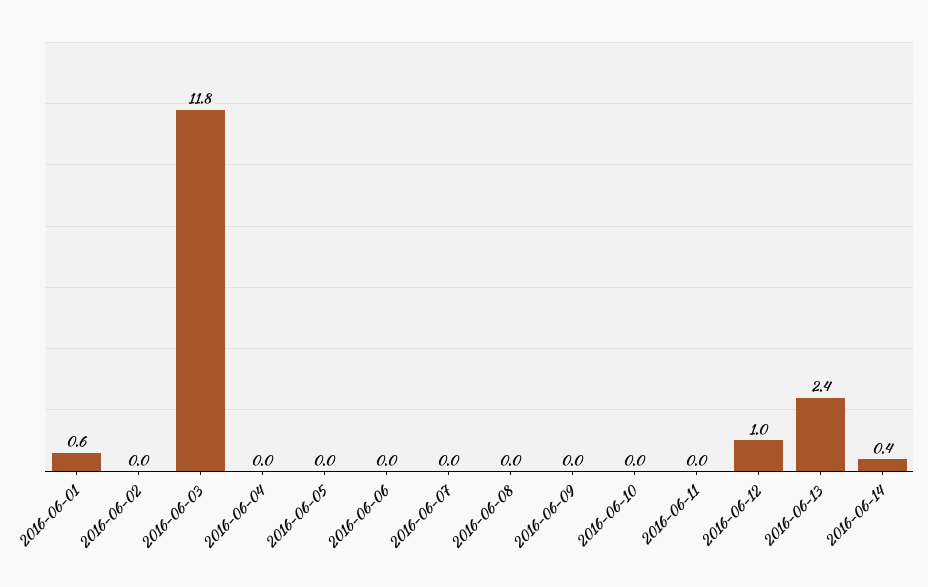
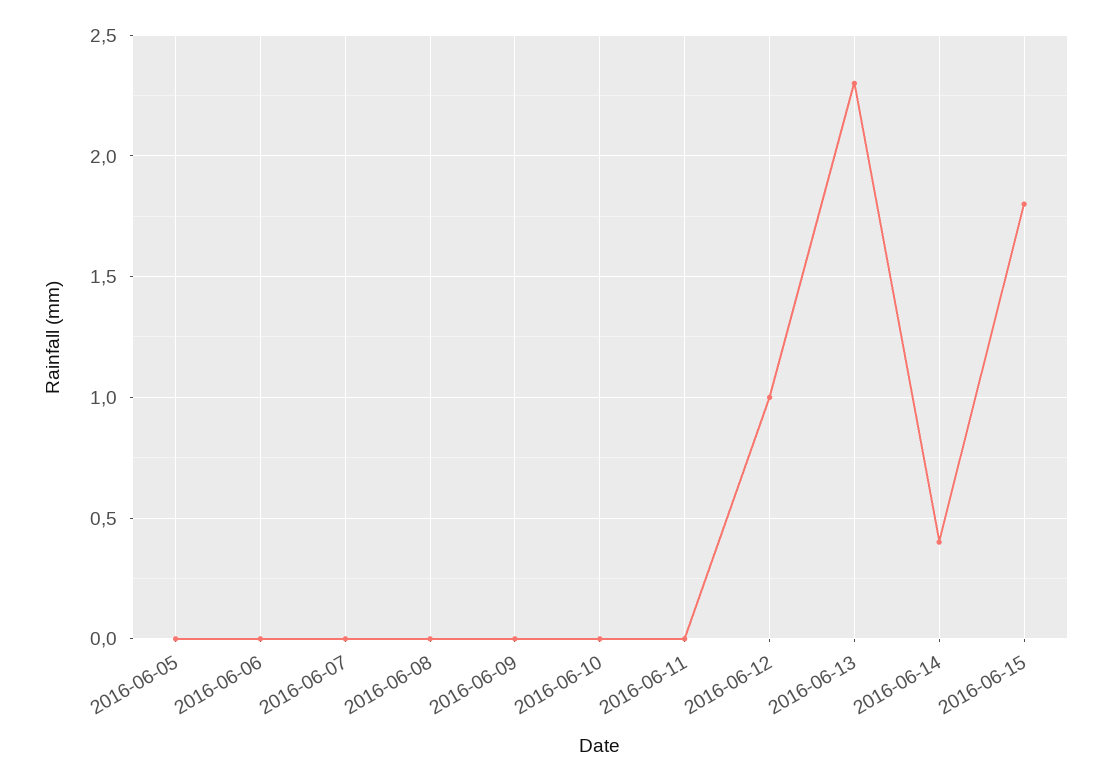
2016-06-01: 0.6 -> none
2016-06-02: 0 -> none
2016-06-03: 11.8 -> none
2016-06-04: 0 -> none
2016-06-13: 2.4 -> 2.3
2016-06-15: none -> 1.8

